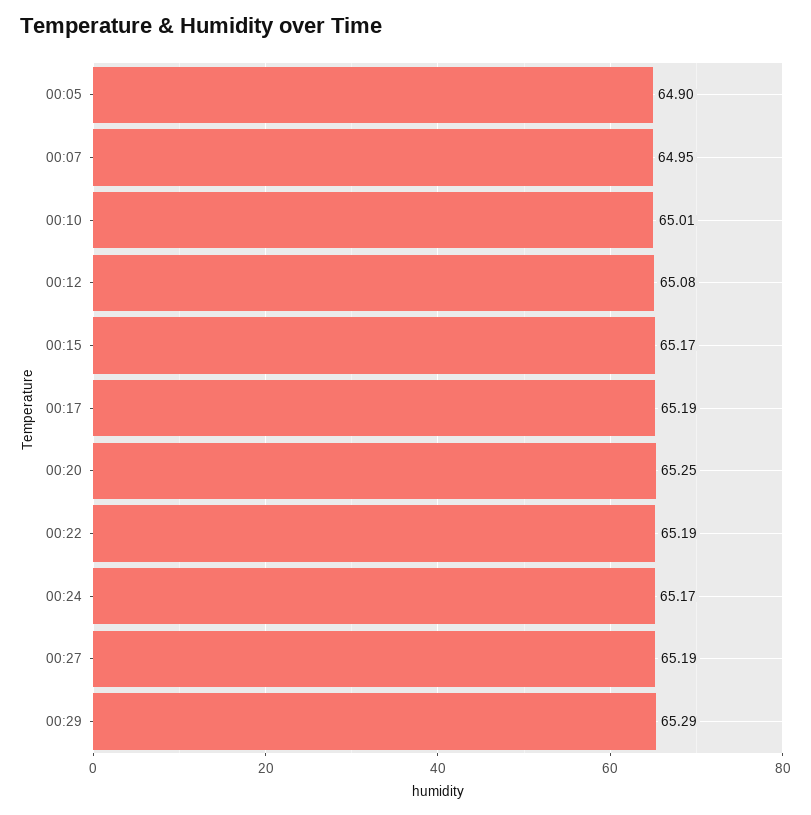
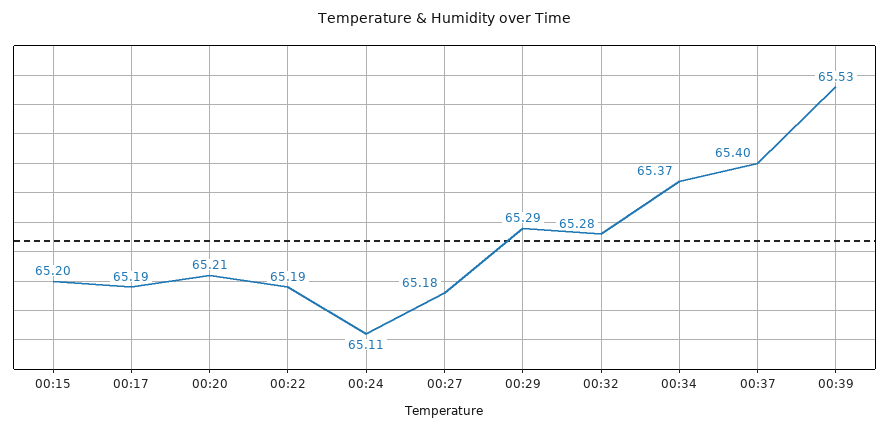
00:05: 64.9 -> none
00:07: 64.95 -> none
00:10: 65.01 -> none
00:12: 65.08 -> none
00:15: 65.17 -> 65.2
00:20: 65.25 -> 65.21
00:24: 65.17 -> 65.11
00:27: 65.19 -> 65.18
00:32: none -> 65.28
00:34: none -> 65.37
00:37: none -> 65.4
00:39: none -> 65.53

